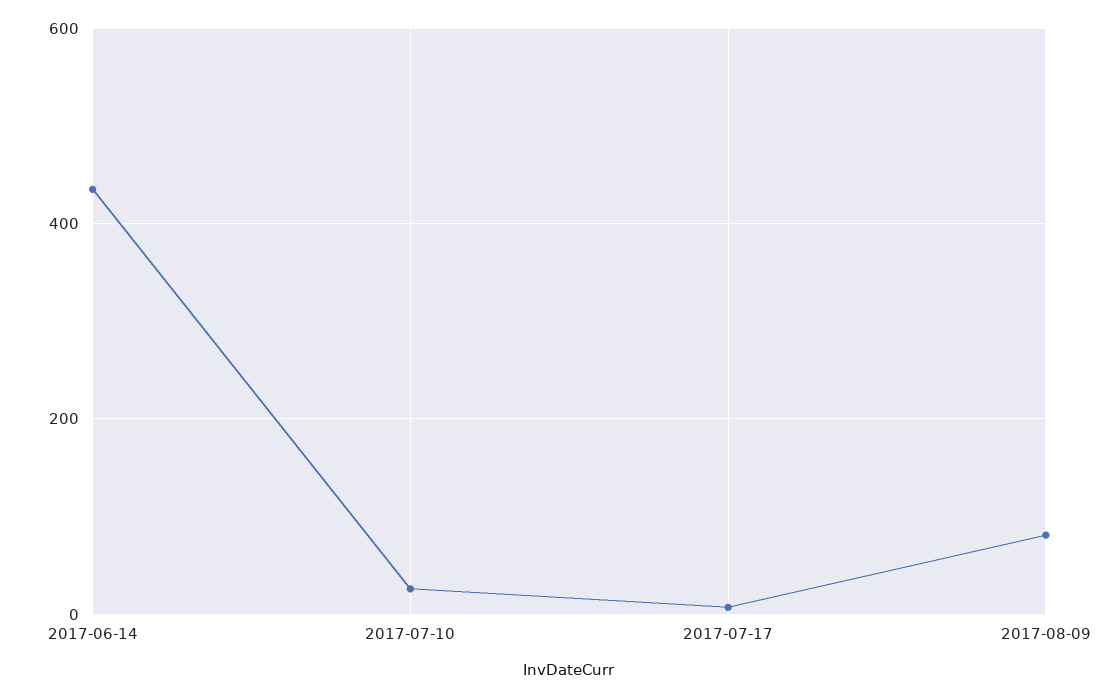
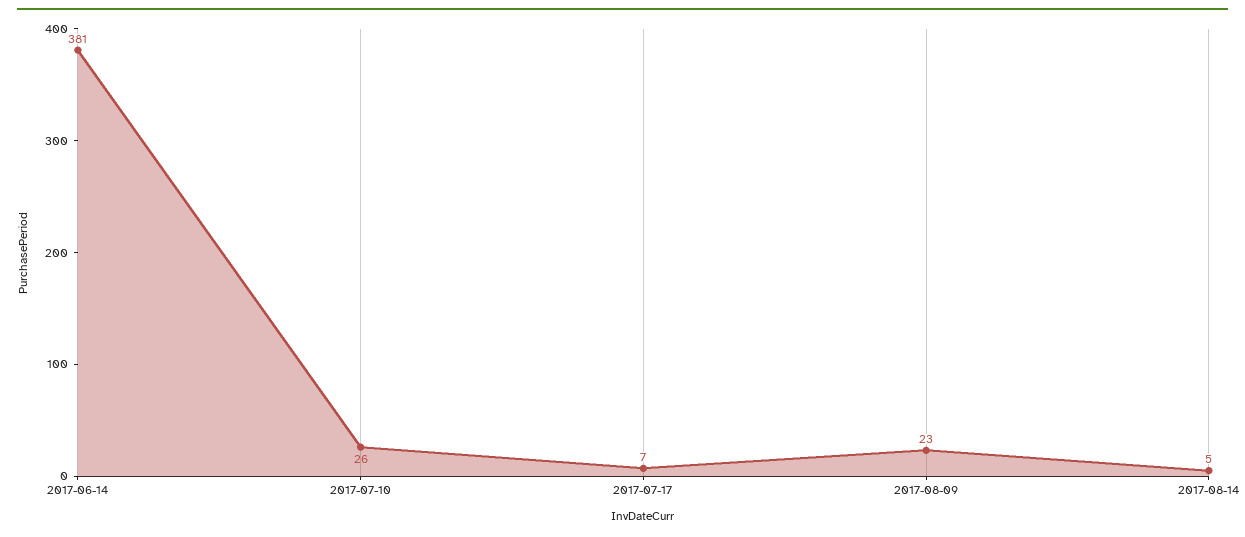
2017-06-14: 440 -> 381
2017-08-09: 80 -> 23
2017-08-14: none -> 5

